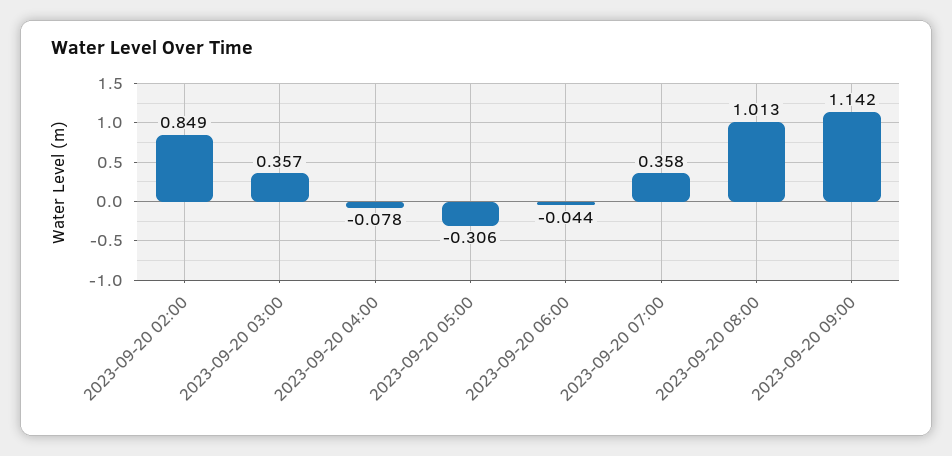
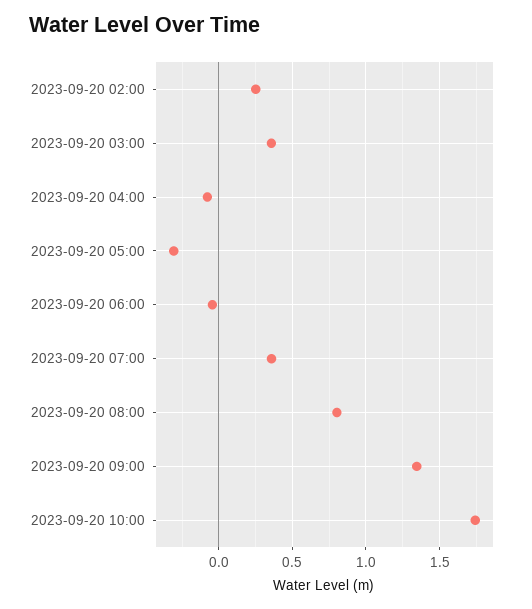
2023-09-20 02:00: 0.849 -> 0.25
2023-09-20 08:00: 1.013 -> 0.8
2023-09-20 09:00: 1.142 -> 1.35
2023-09-20 10:00: none -> 1.75

